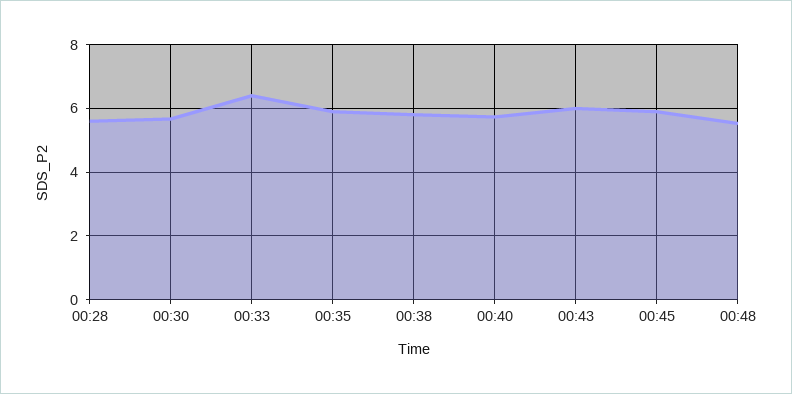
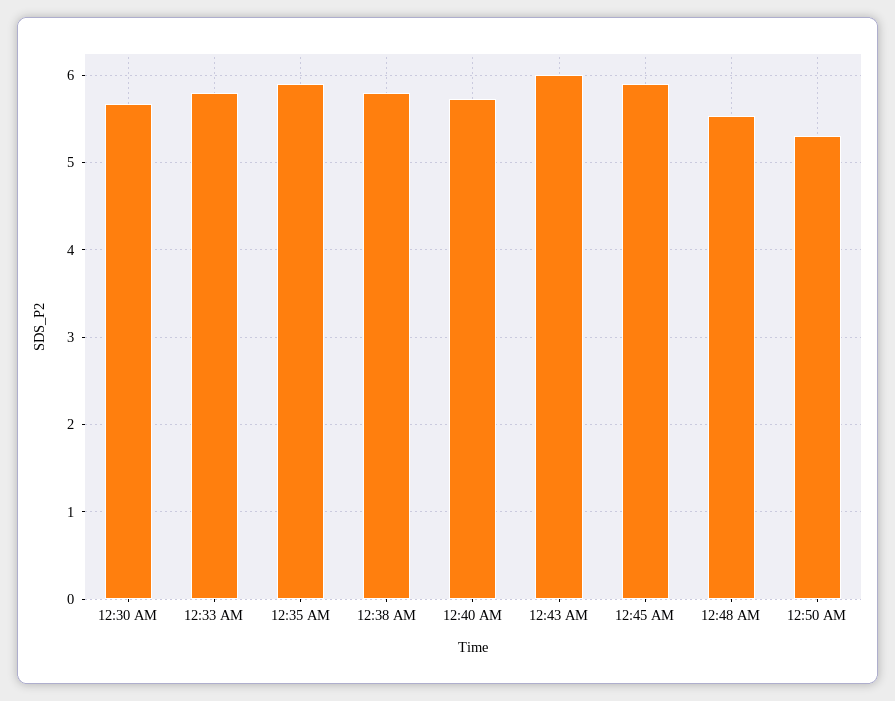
00:28: 5.6 -> none
00:33: 6.4 -> 5.8
12:50 AM: none -> 5.3

